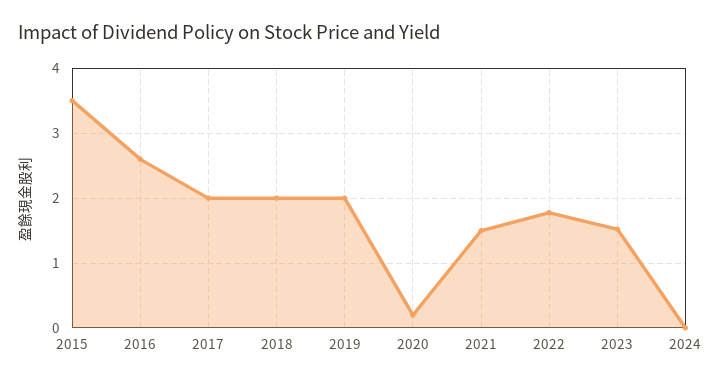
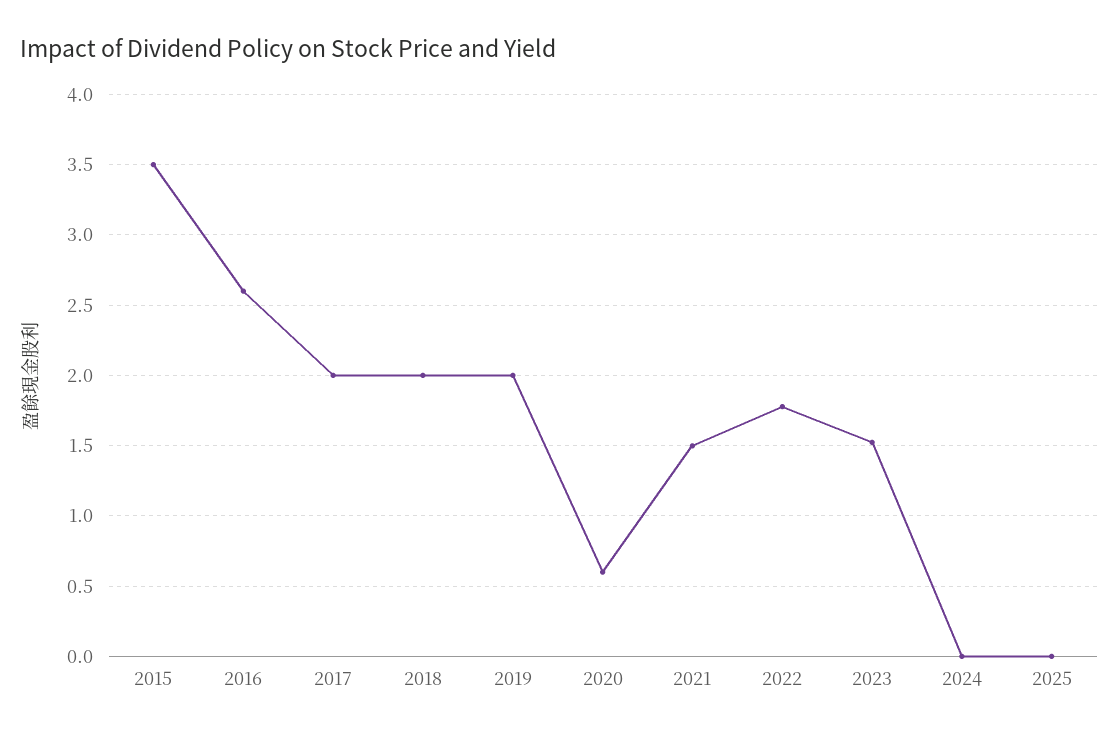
2020: 0.2 -> 0.6
2025: none -> 0

